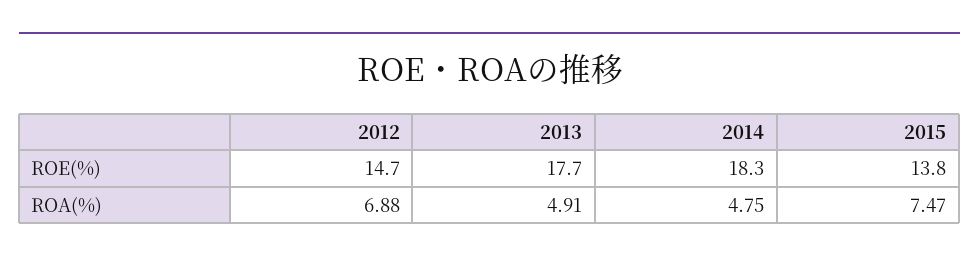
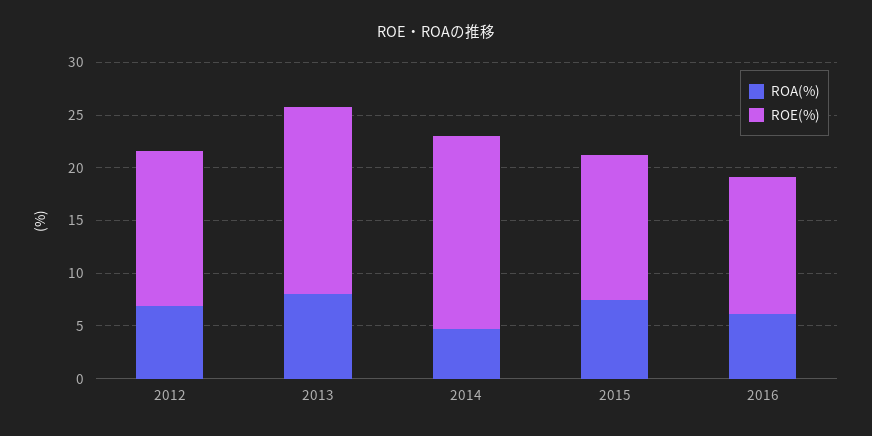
ROA(%), 2013: 4.91 -> 8
ROA(%), 2016: none -> 6
ROE(%), 2016: none -> 13

